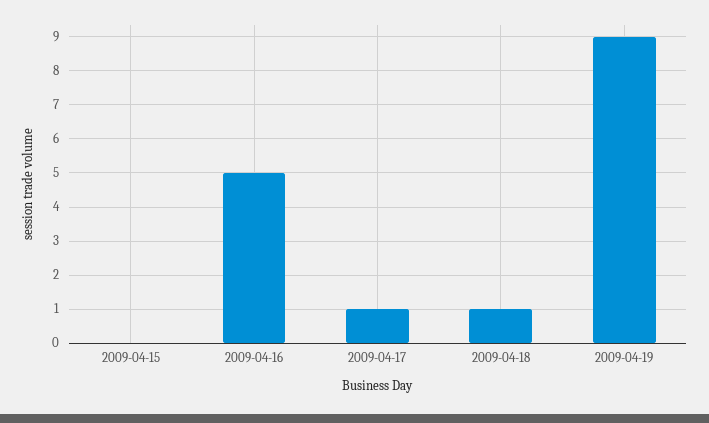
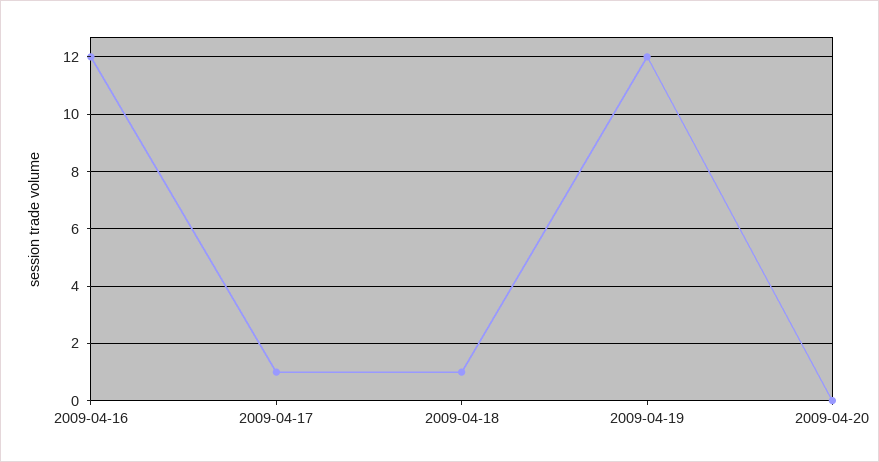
2009-04-15: 0 -> none
2009-04-16: 5 -> 12
2009-04-19: 9 -> 12
2009-04-20: none -> 0

